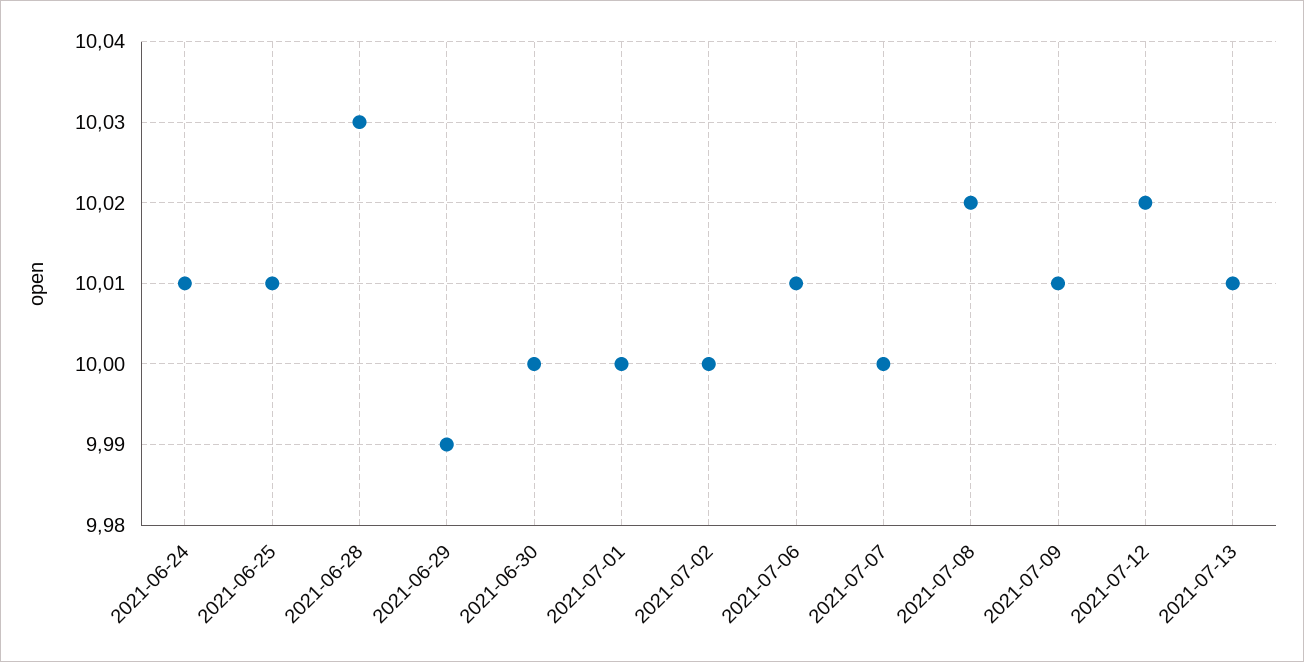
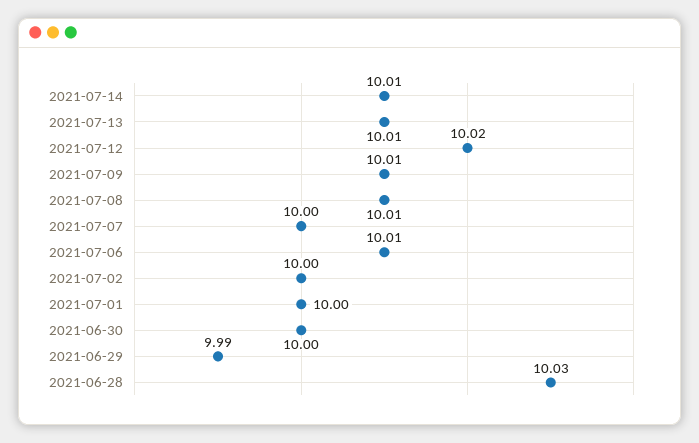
2021-06-24: 10.01 -> none
2021-06-25: 10.01 -> none
2021-07-08: 10.02 -> 10.01
2021-07-14: none -> 10.01

